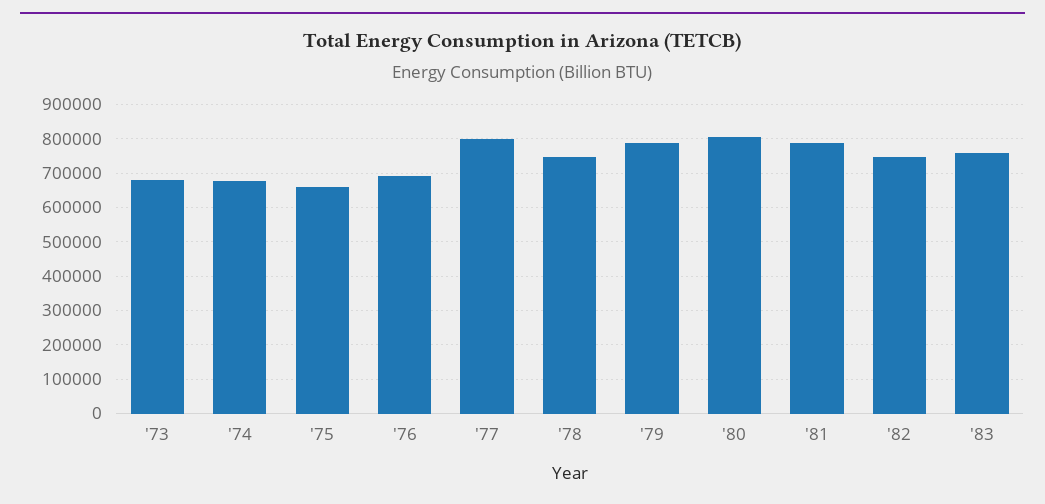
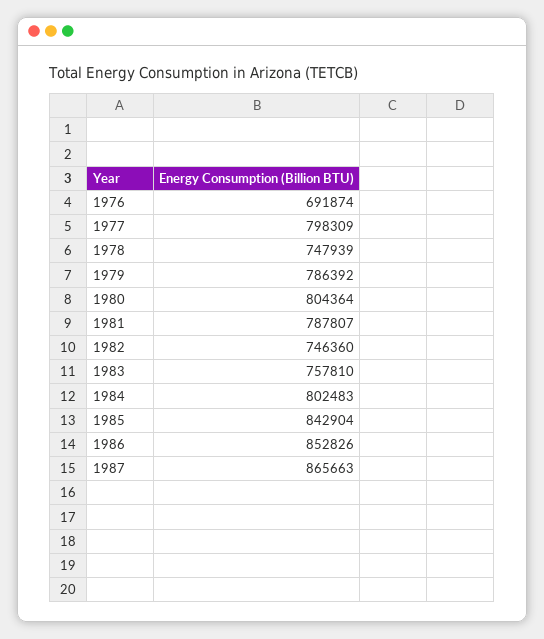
'73: 680000 -> none
'74: 680000 -> none
'75: 660000 -> none
1984: none -> 802483
1985: none -> 842904
1986: none -> 852826
1987: none -> 865663

